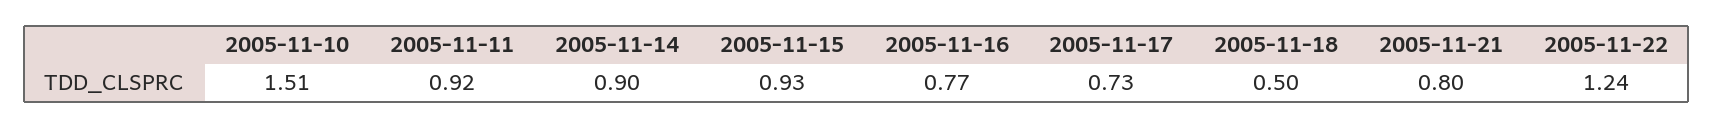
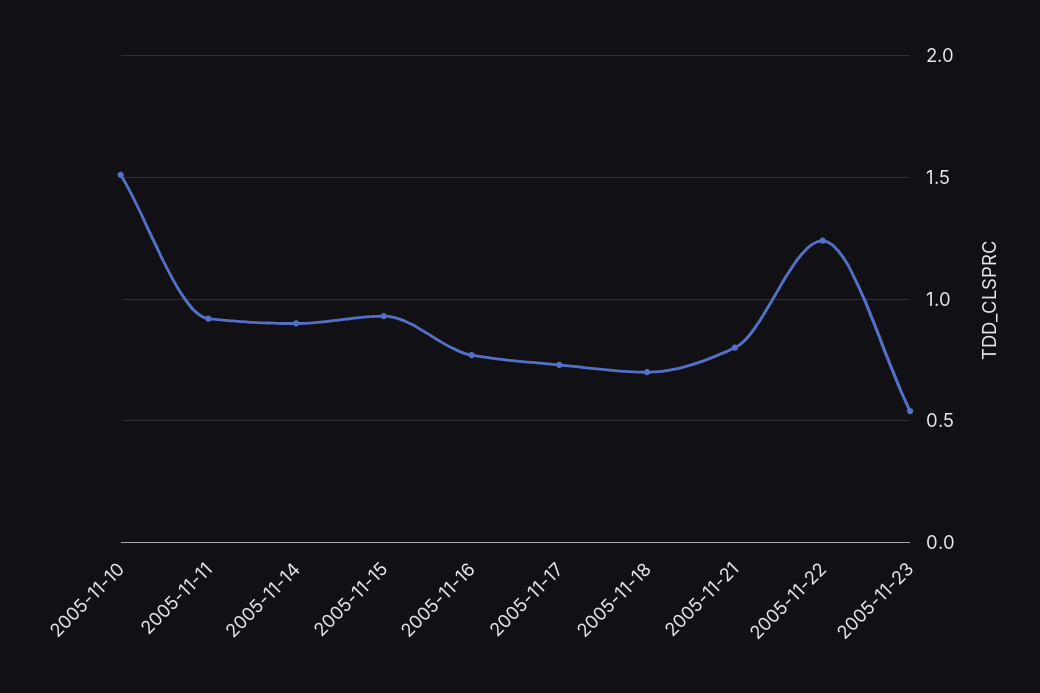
2005-11-18: 0.5 -> 0.7
2005-11-23: none -> 0.55

